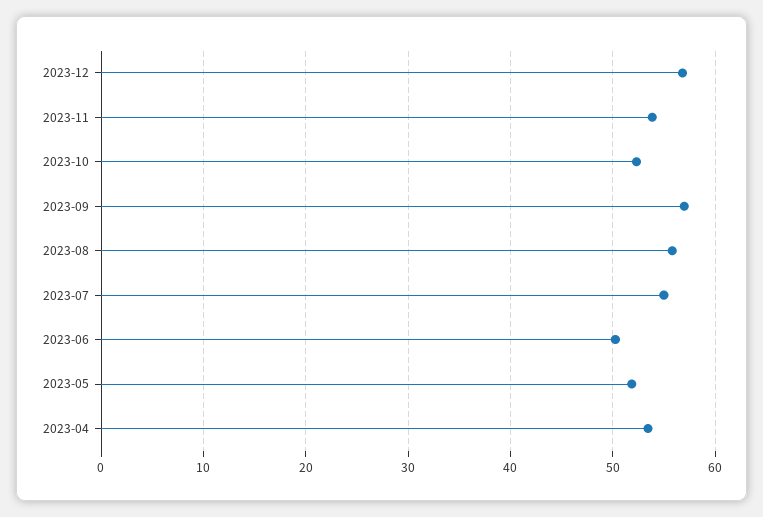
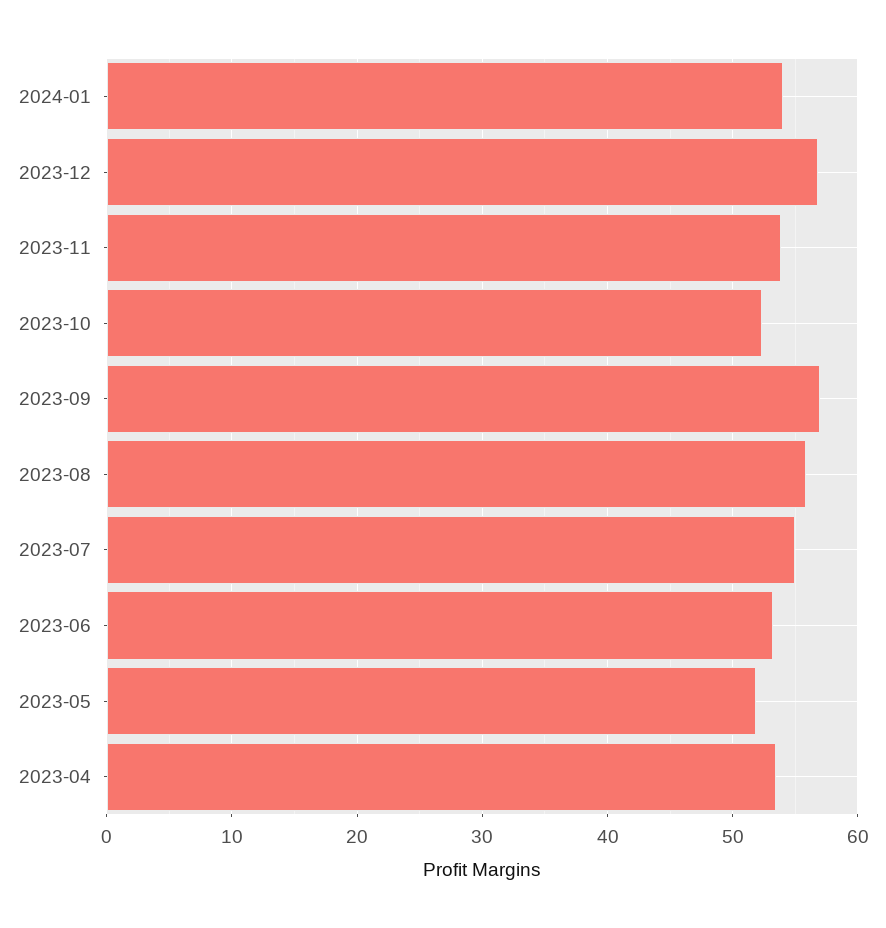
2023-06: 50 -> 53
2024-01: none -> 54

